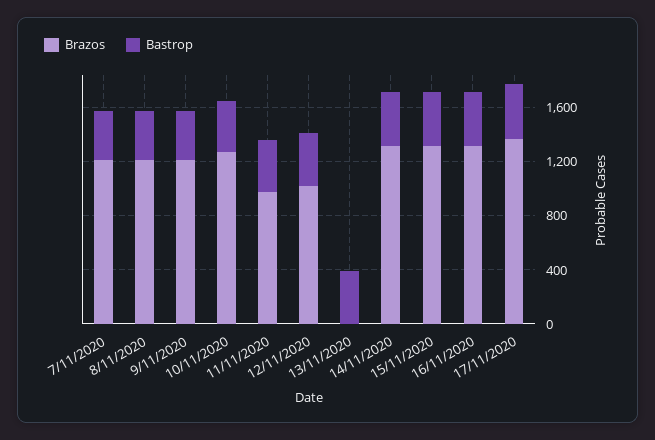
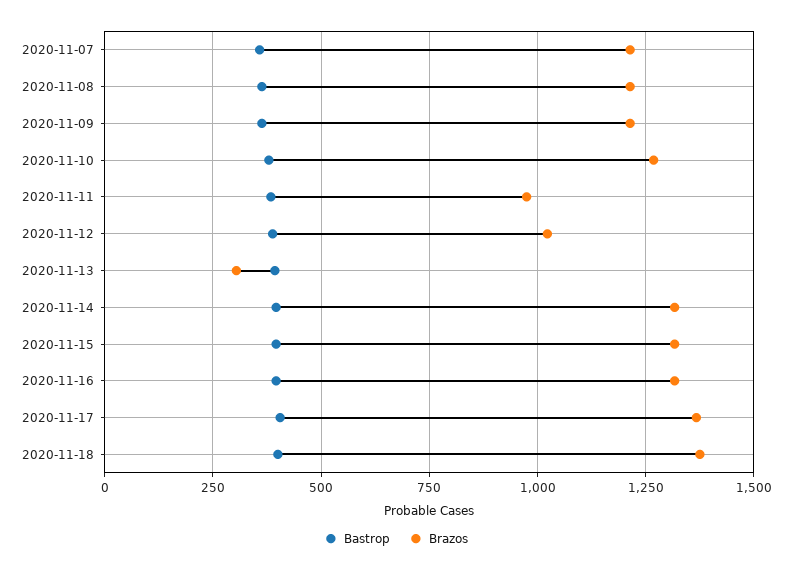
Brazos, 13/11/2020: 0 -> 300
Bastrop, 2020-11-18: none -> 400
Brazos, 2020-11-18: none -> 1375

